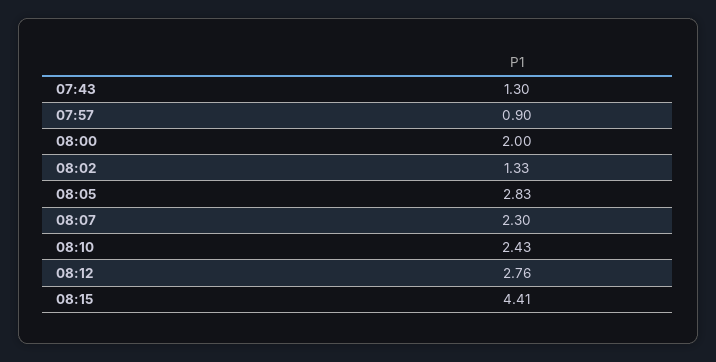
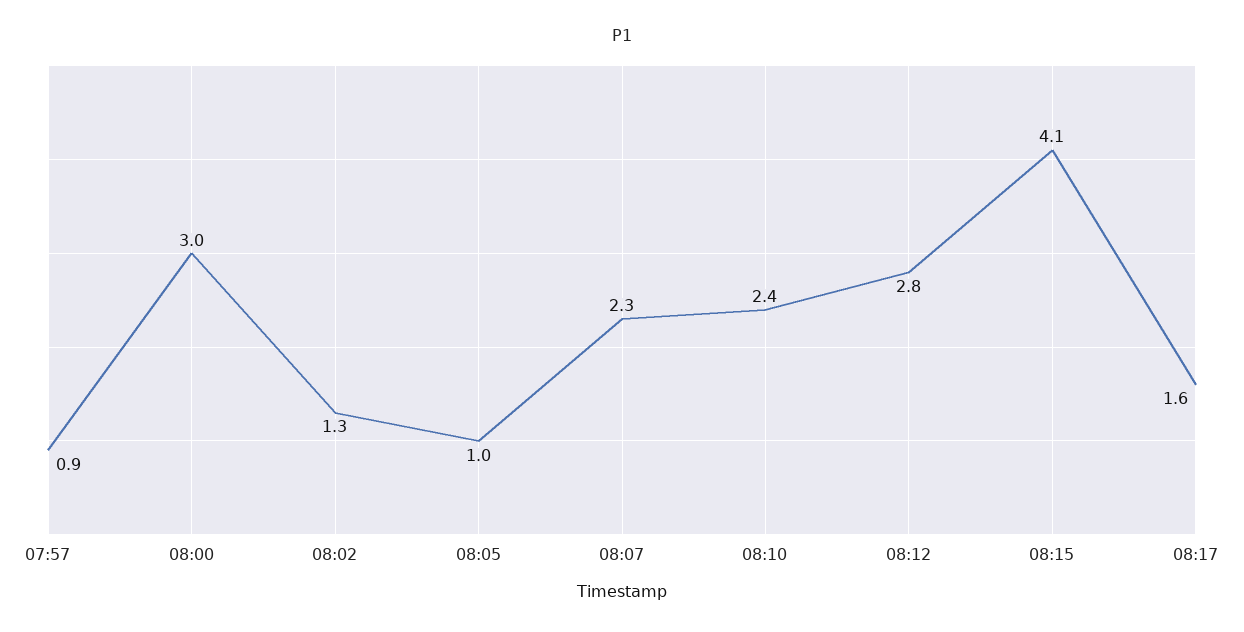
07:43: 1.3 -> none
08:00: 2 -> 3
08:05: 2.83 -> 1
08:15: 4.41 -> 4.1
08:17: none -> 1.6

